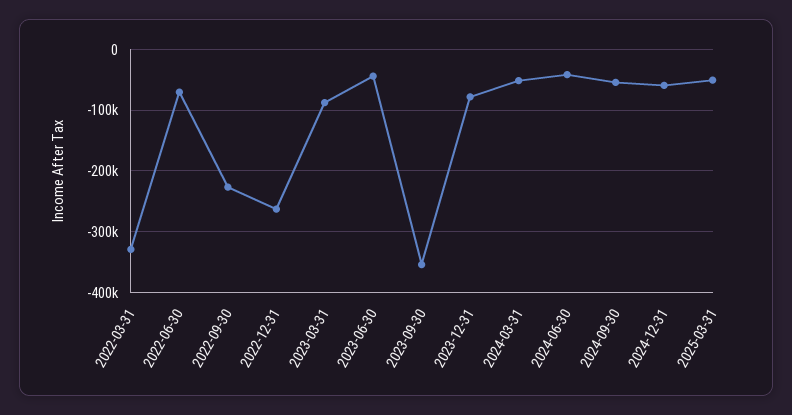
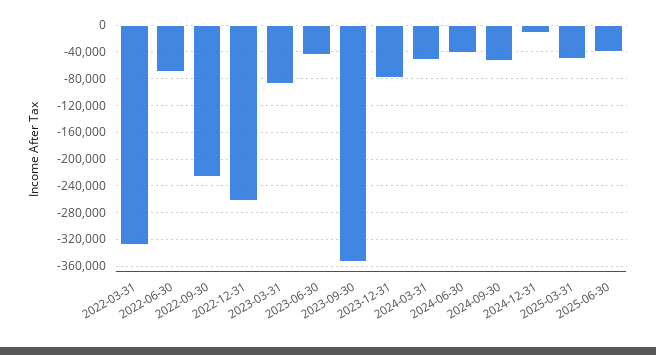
2024-12-31: -60000 -> -10000
2025-06-30: none -> -40000

